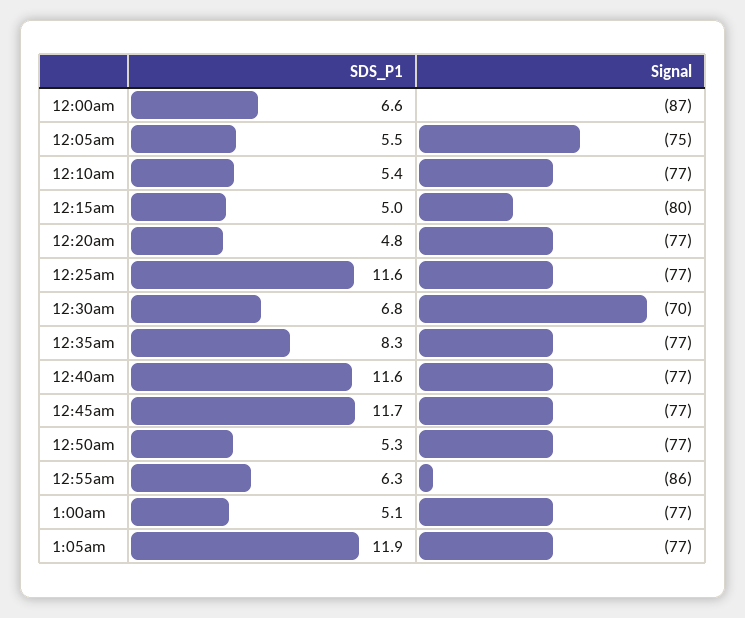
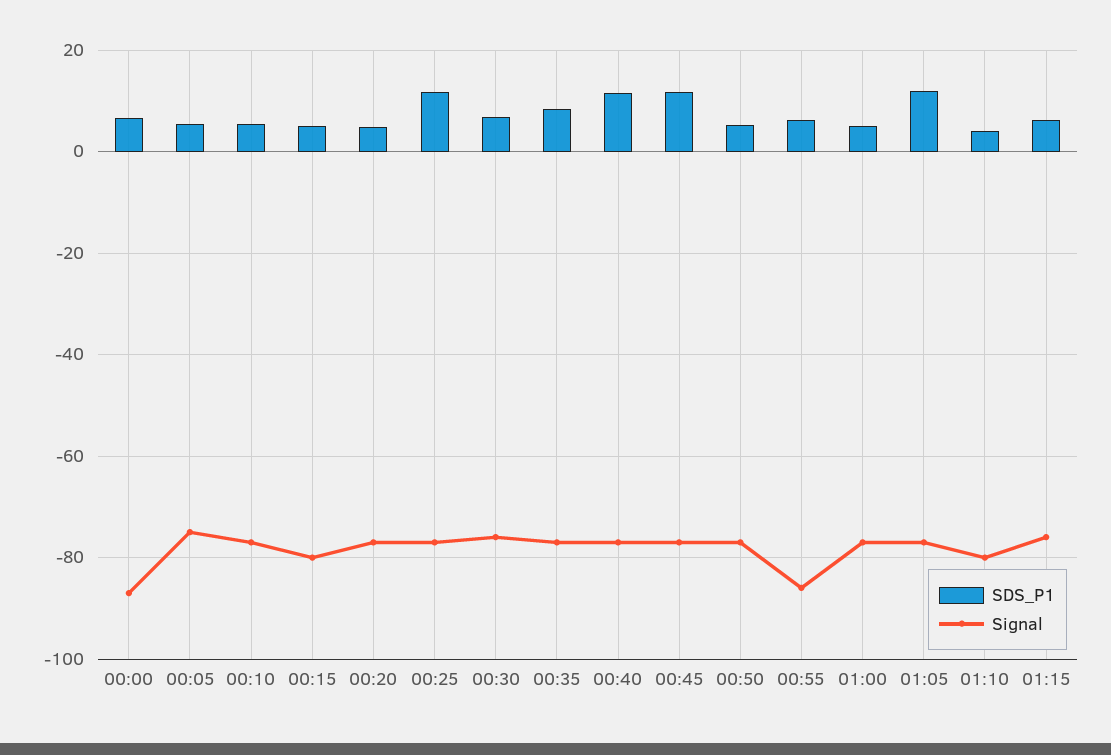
Signal, 12:30am: -70 -> -76
SDS_P1, 01:10: none -> 4
Signal, 01:10: none -> -80
SDS_P1, 01:15: none -> 6
Signal, 01:15: none -> -76

